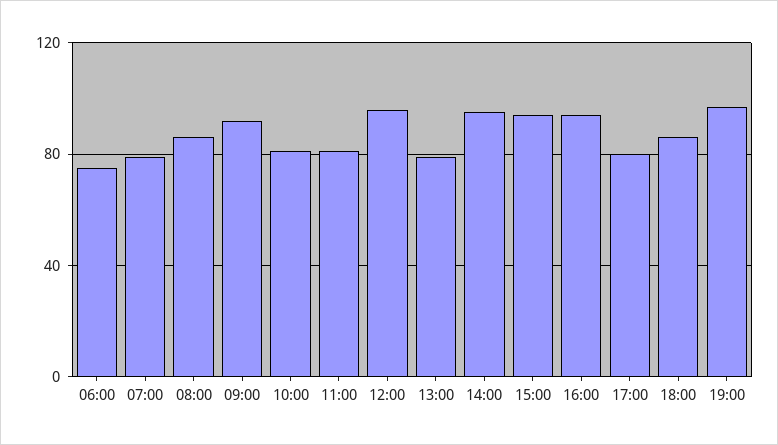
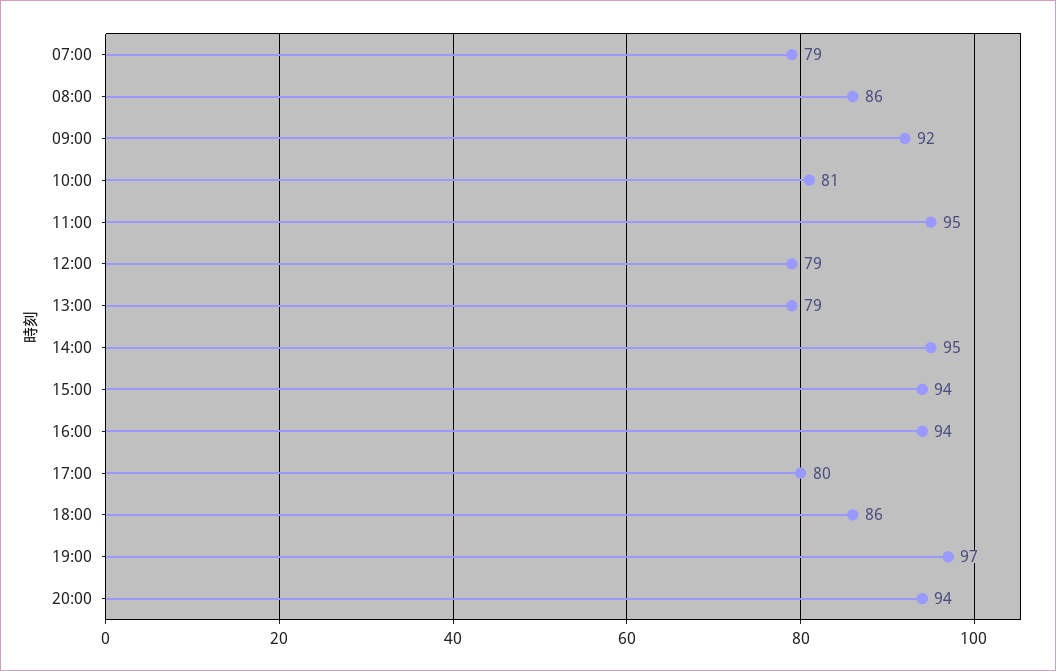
06:00: 75 -> none
11:00: 80 -> 95
12:00: 95 -> 79
20:00: none -> 94

